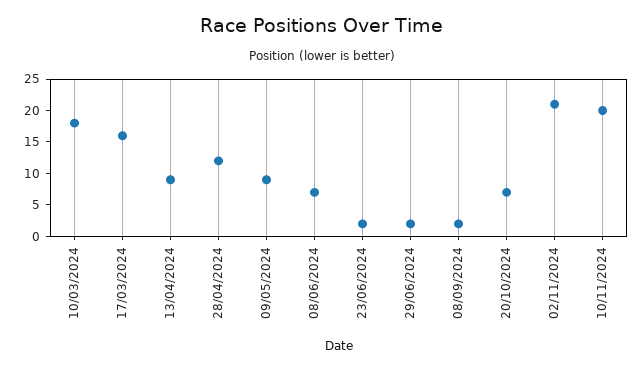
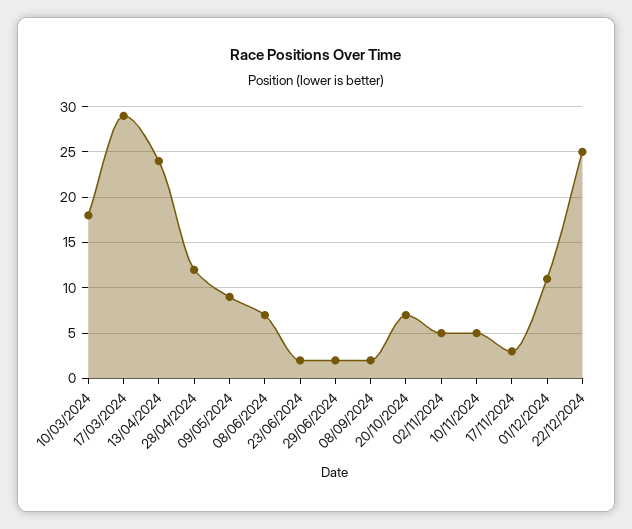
17/03/2024: 15 -> 29
13/04/2024: 10 -> 24
02/11/2024: 20 -> 5
10/11/2024: 20 -> 5
17/11/2024: none -> 3
01/12/2024: none -> 11
22/12/2024: none -> 25

